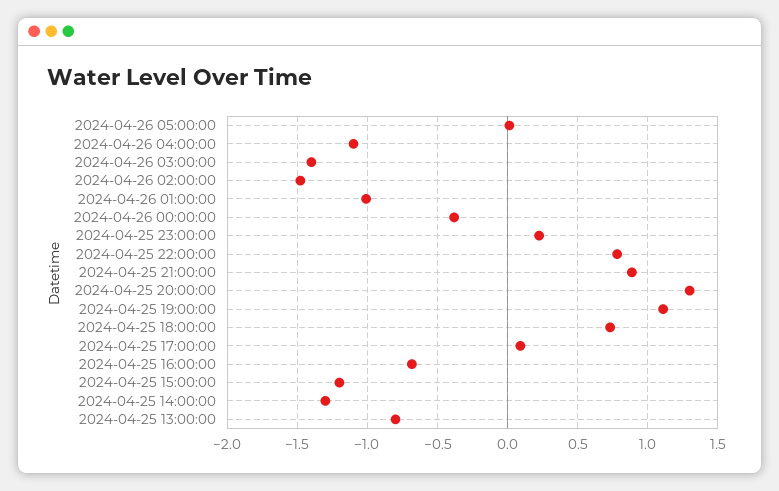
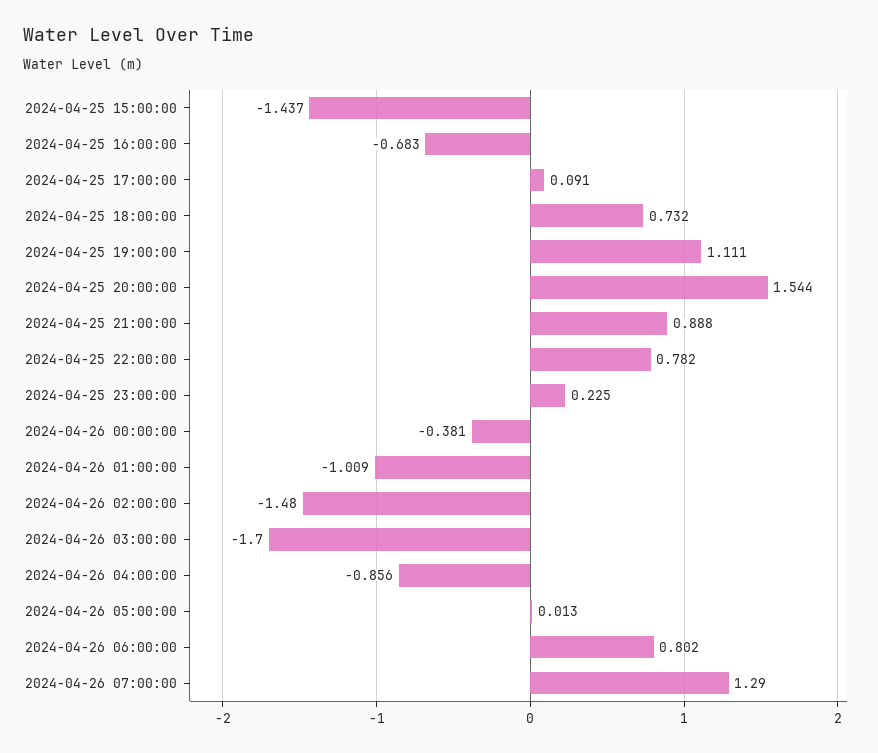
2024-04-26 04:00:00: -1.1 -> -0.856
2024-04-26 03:00:00: -1.4 -> -1.7
2024-04-25 20:00:00: 1.3 -> 1.544
2024-04-25 15:00:00: -1.2 -> -1.437
2024-04-25 14:00:00: -1.3 -> none
2024-04-25 13:00:00: -0.8 -> none
2024-04-26 06:00:00: none -> 0.802
2024-04-26 07:00:00: none -> 1.29

